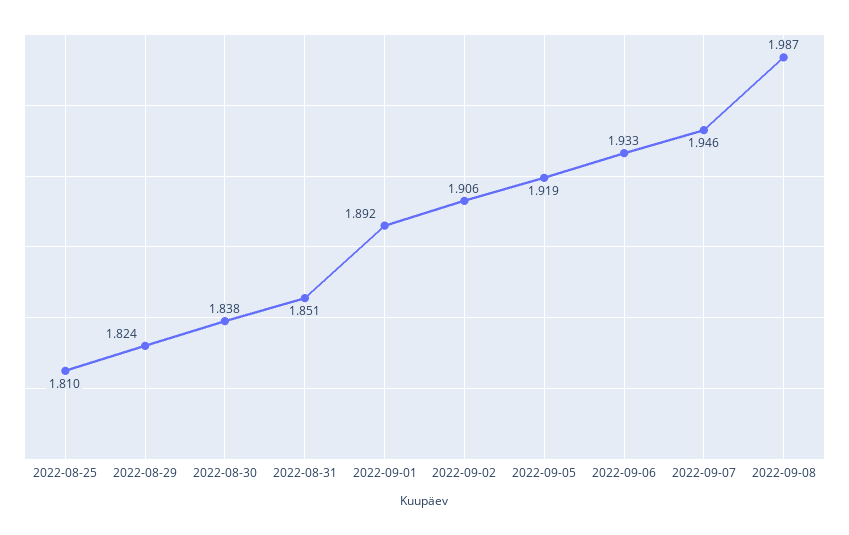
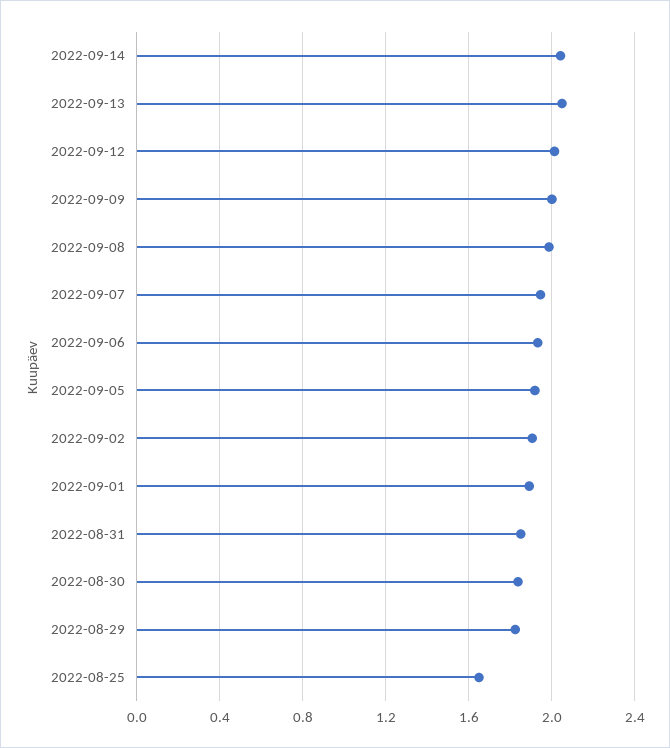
2022-08-25: 1.81 -> 1.65
2022-09-14: none -> 2.05
2022-09-13: none -> 2.05
2022-09-12: none -> 2
2022-09-09: none -> 2

